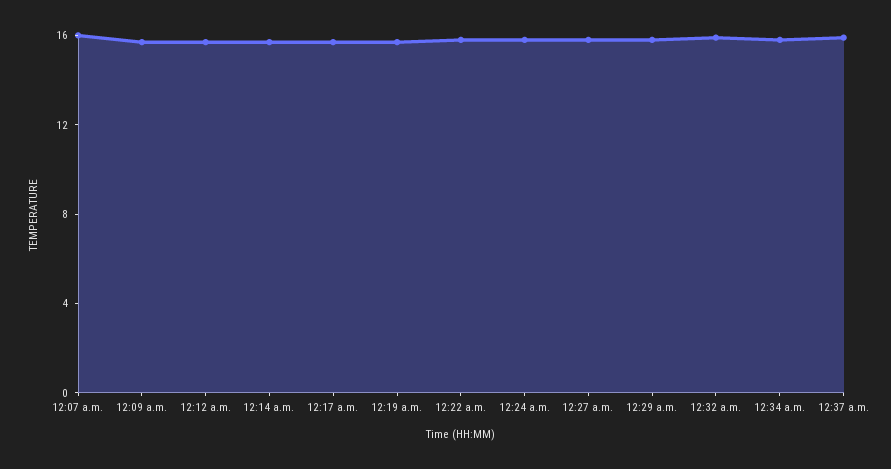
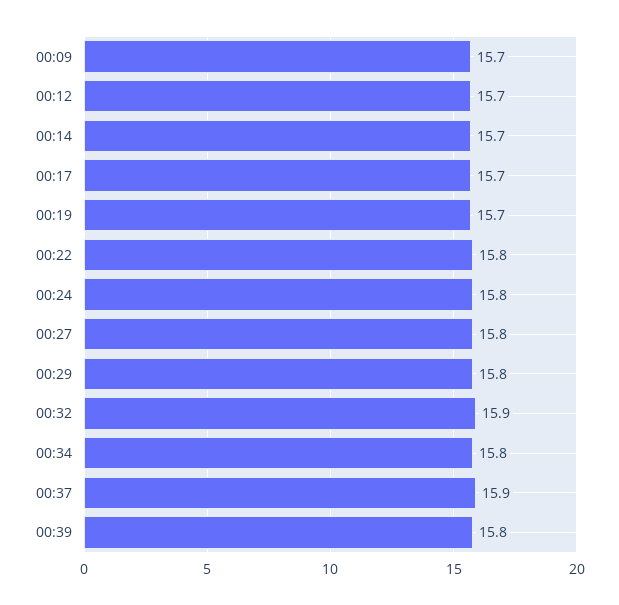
12:07 a.m.: 16 -> none
00:39: none -> 15.8

